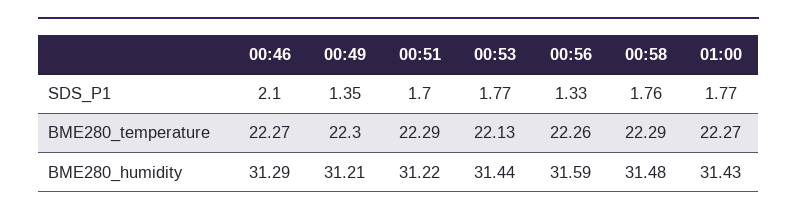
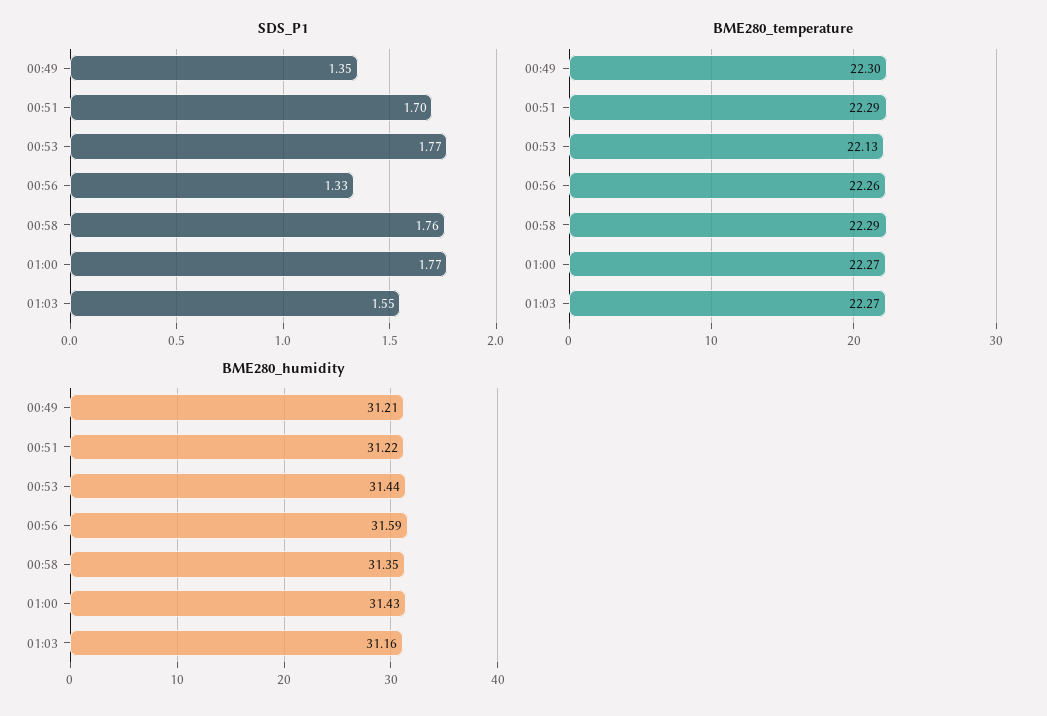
SDS_P1, 00:46: 2.1 -> none
BME280_temperature, 00:46: 22.27 -> none
BME280_humidity, 00:46: 31.29 -> none
BME280_humidity, 00:58: 31.48 -> 31.35
SDS_P1, 01:03: none -> 1.55
BME280_temperature, 01:03: none -> 22.27
BME280_humidity, 01:03: none -> 31.16

